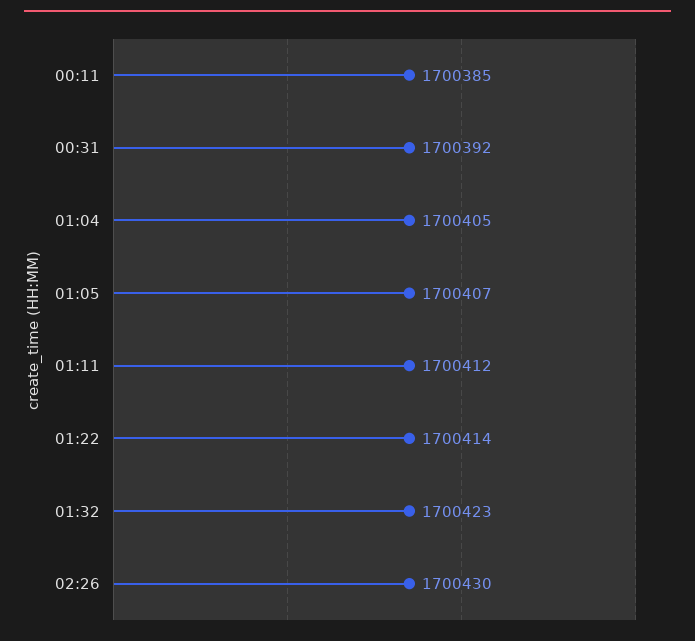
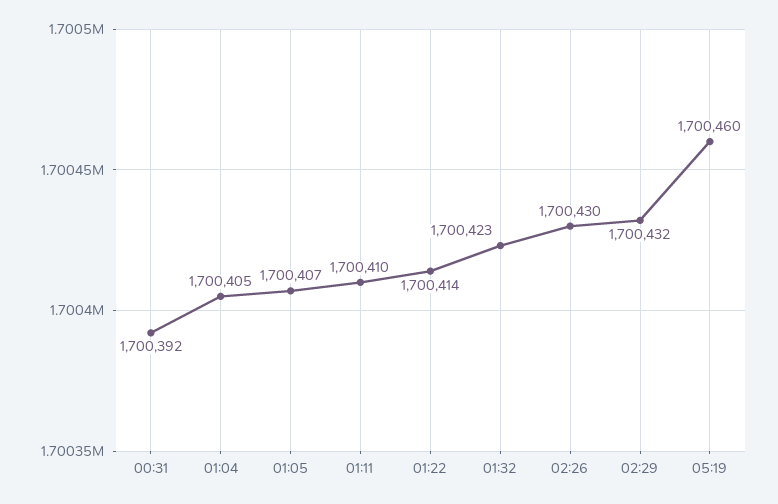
00:11: 1700385 -> none
01:11: 1700412 -> 1700410
02:29: none -> 1700432
05:19: none -> 1700460

